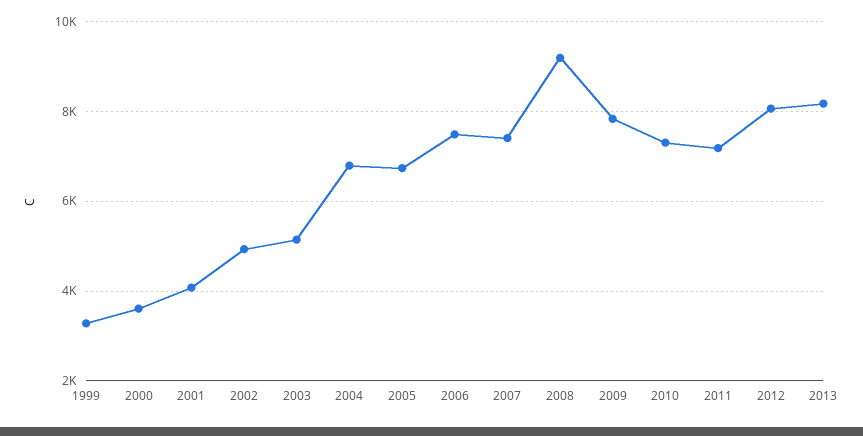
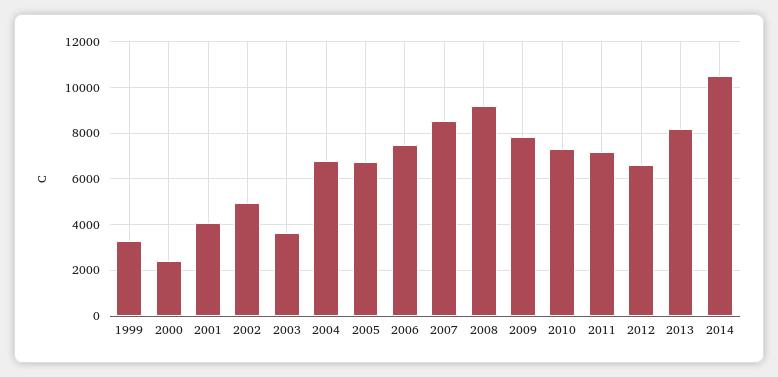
2000: 3600 -> 2500
2003: 5200 -> 3500
2007: 7400 -> 8500
2012: 8000 -> 6500
2014: none -> 10500

